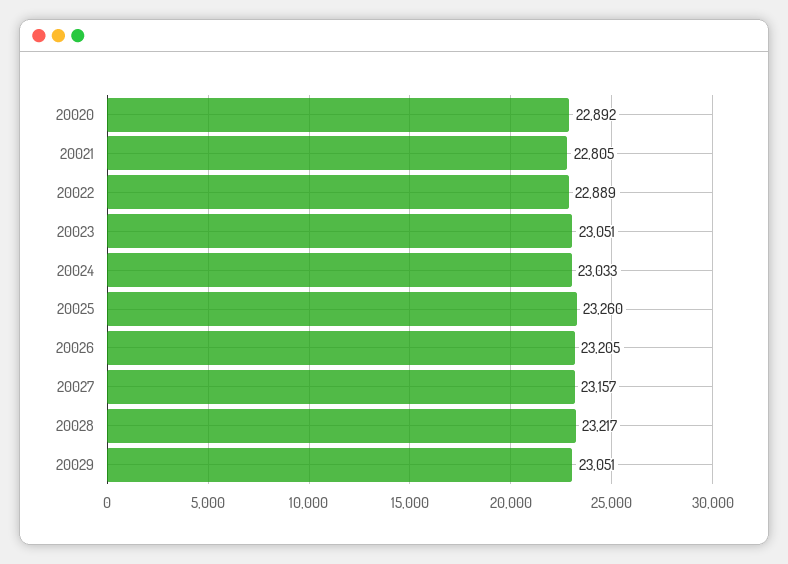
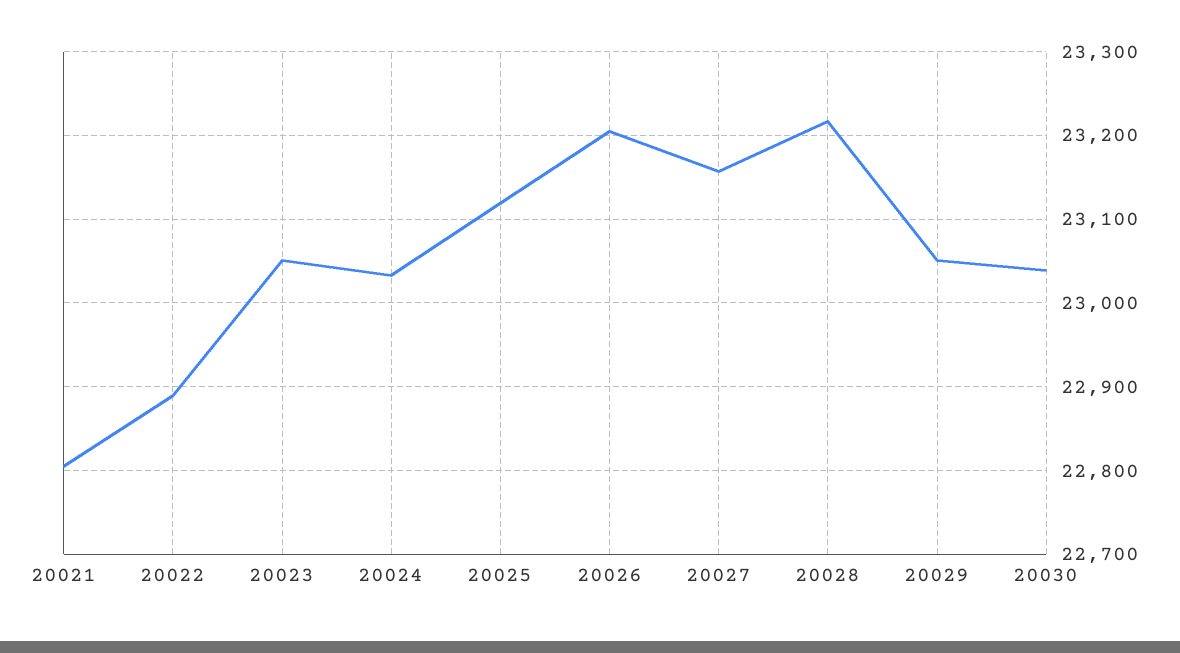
20020: 22892 -> none
20025: 23260 -> 23120
20030: none -> 23040

